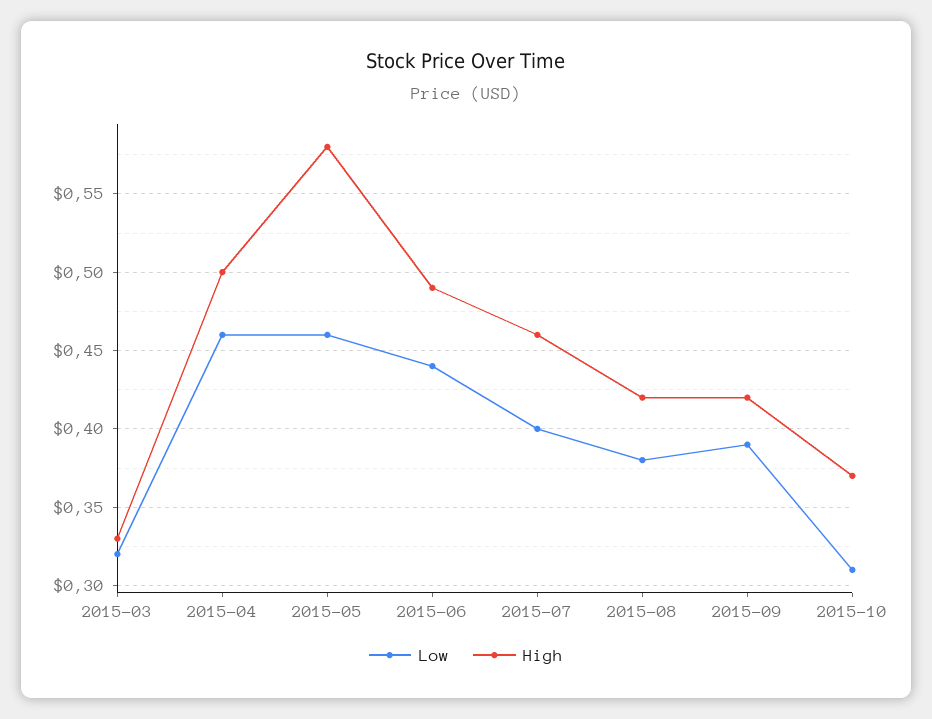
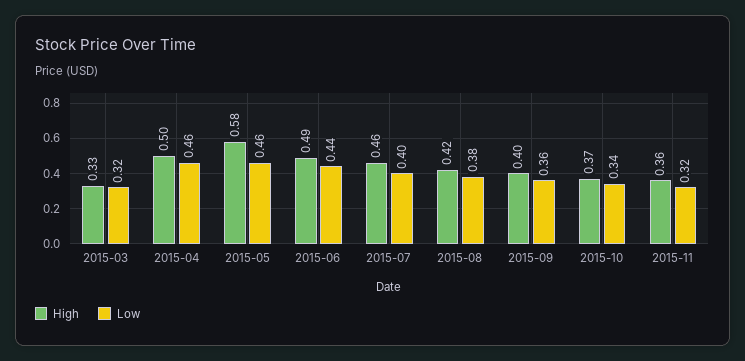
Low, 2015-09: 0.39 -> 0.36
High, 2015-09: 0.42 -> 0.4
Low, 2015-10: 0.31 -> 0.34
High, 2015-11: none -> 0.36
Low, 2015-11: none -> 0.32

